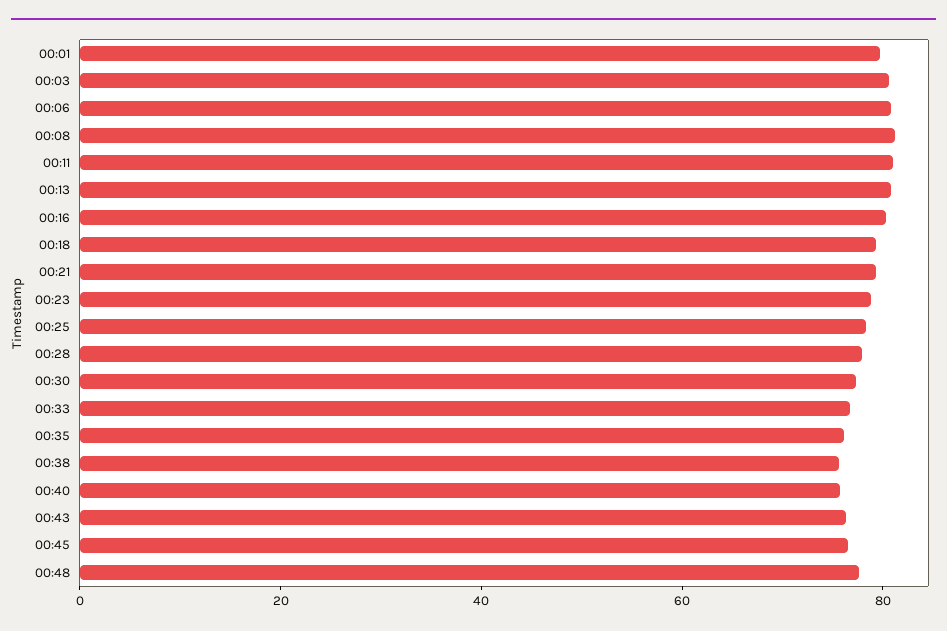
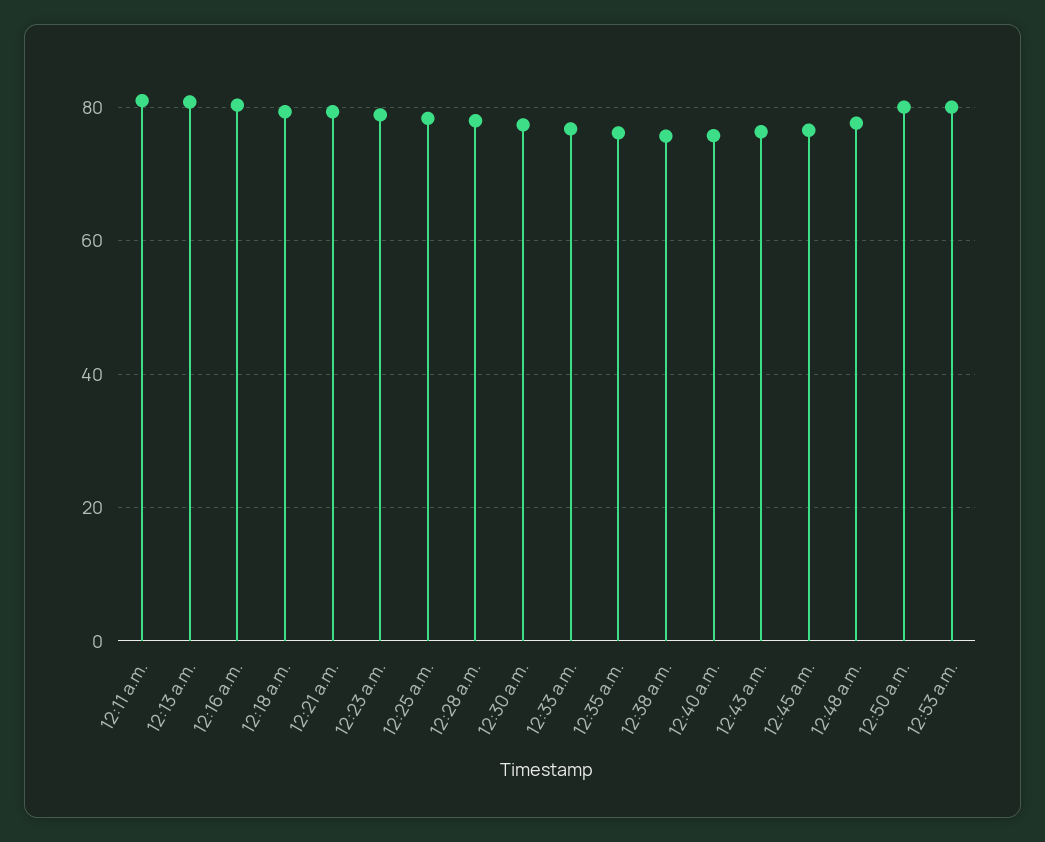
00:01: 80 -> none
00:03: 80 -> none
00:06: 80 -> none
00:08: 80 -> none
12:50 a.m.: none -> 80
12:53 a.m.: none -> 80

